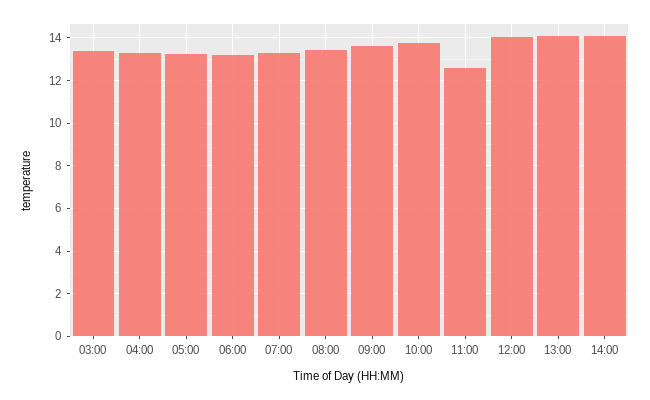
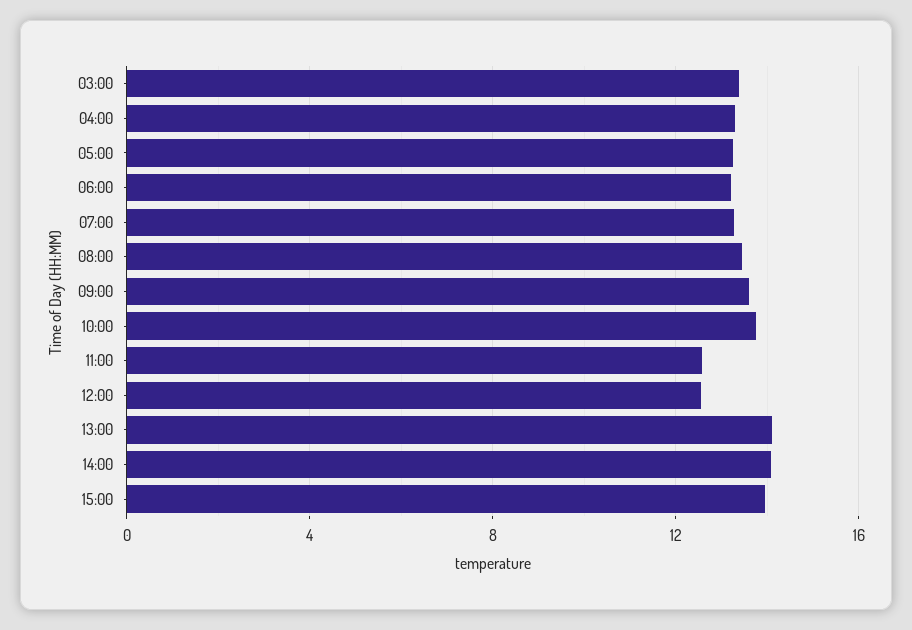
12:00: 14 -> 12.5
15:00: none -> 14

